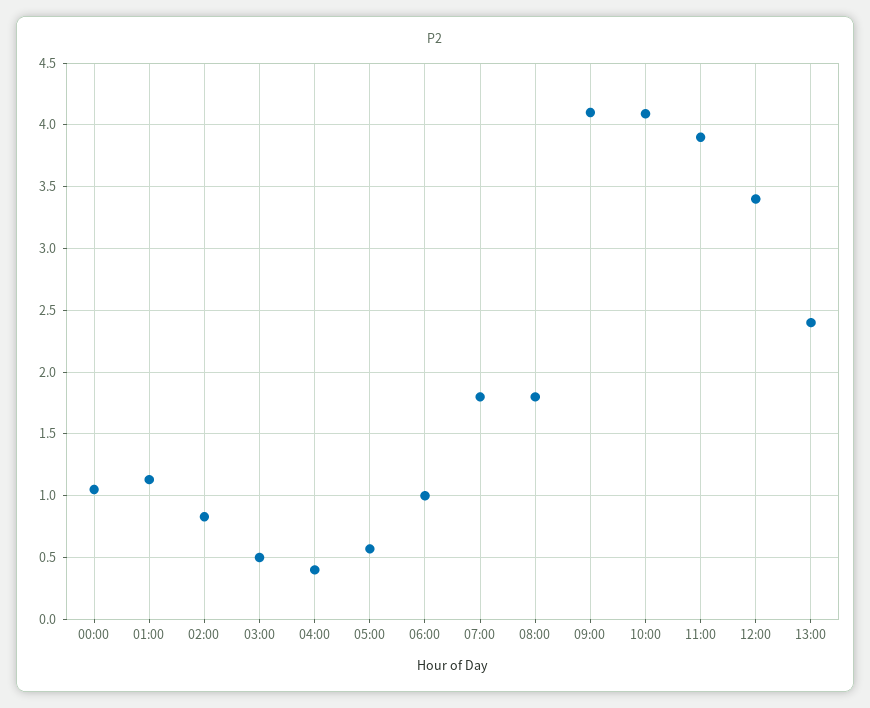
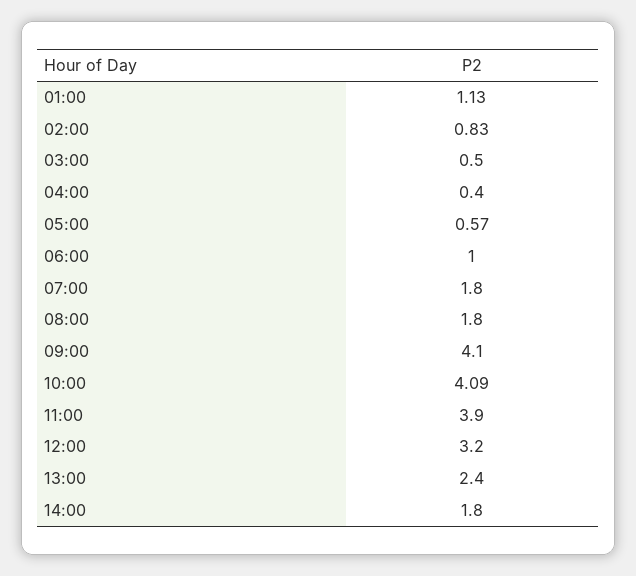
00:00: 1.05 -> none
12:00: 3.4 -> 3.2
14:00: none -> 1.8

